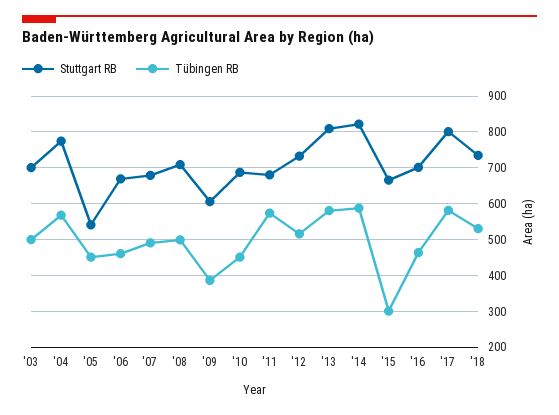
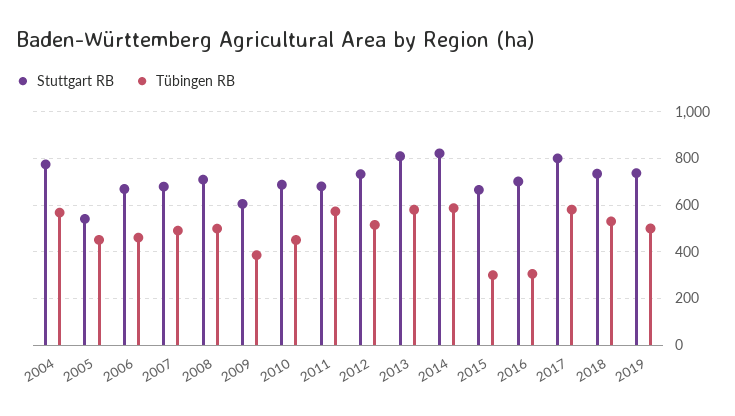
Stuttgart RB, '03: 700 -> none
Tübingen RB, '03: 500 -> none
Tübingen RB, '16: 460 -> 300
Stuttgart RB, 2019: none -> 750
Tübingen RB, 2019: none -> 500

